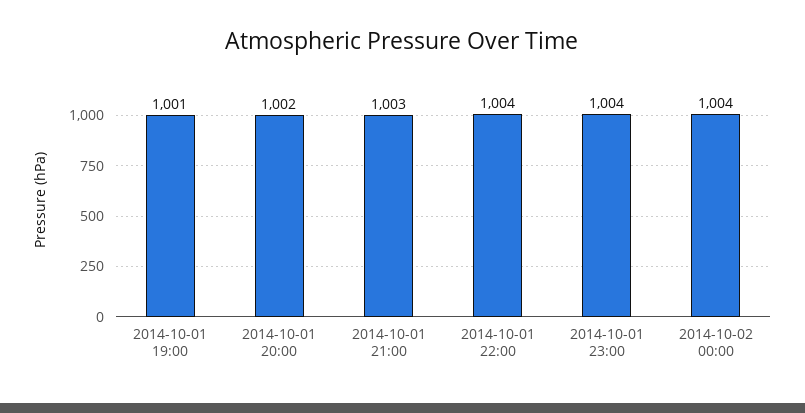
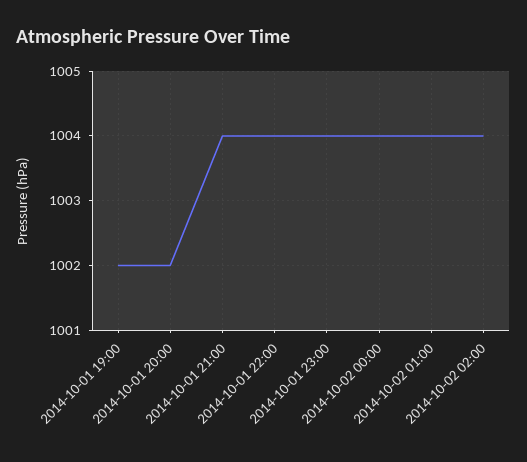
2014-10-01 19:00: 1001 -> 1002
2014-10-01 21:00: 1003 -> 1004
2014-10-02 01:00: none -> 1004
2014-10-02 02:00: none -> 1004

